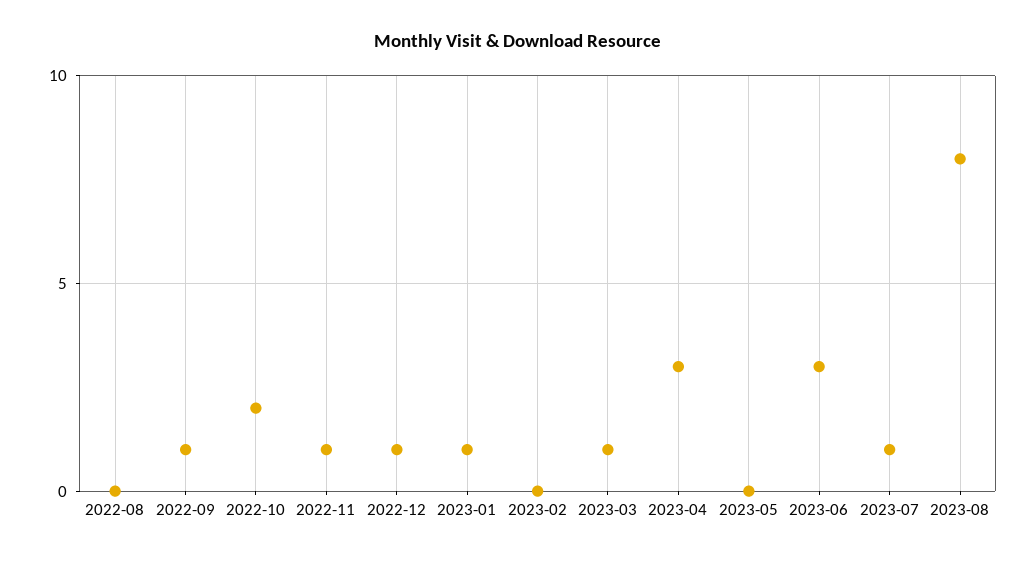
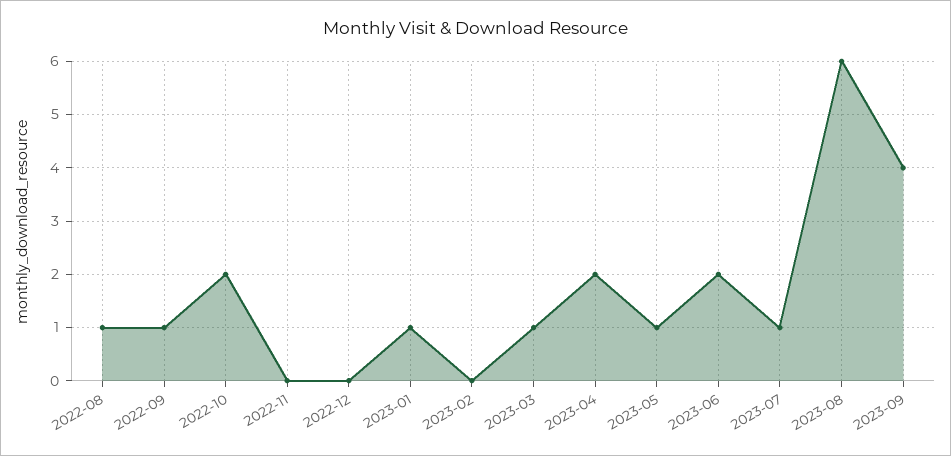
2022-08: 0 -> 1
2022-11: 1 -> 0
2022-12: 1 -> 0
2023-04: 3 -> 2
2023-05: 0 -> 1
2023-06: 3 -> 2
2023-08: 8 -> 6
2023-09: none -> 4

